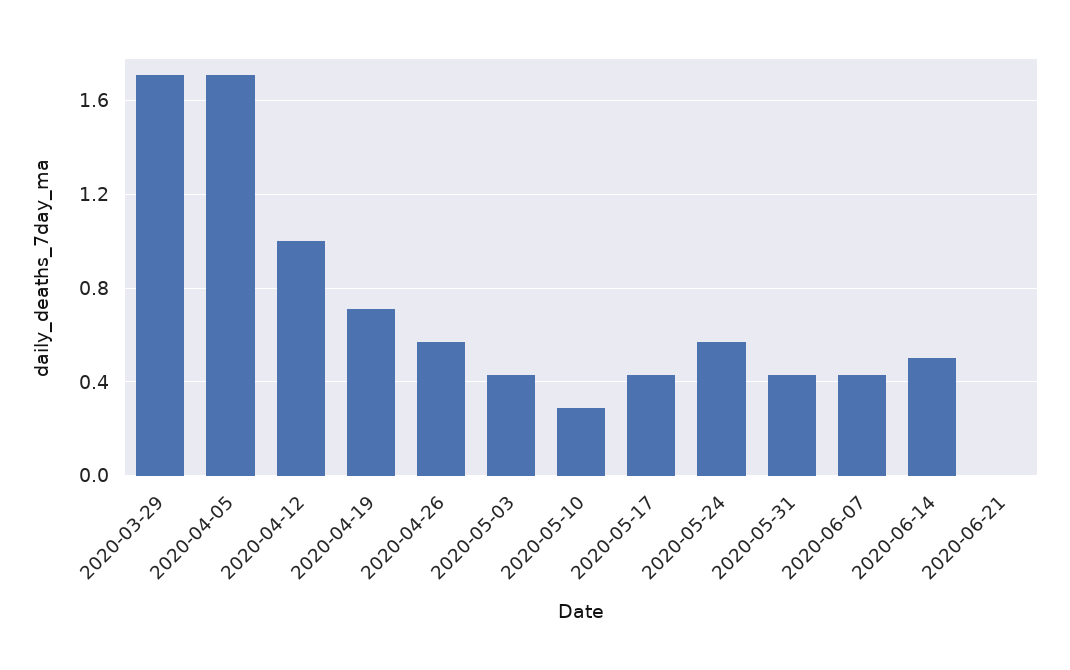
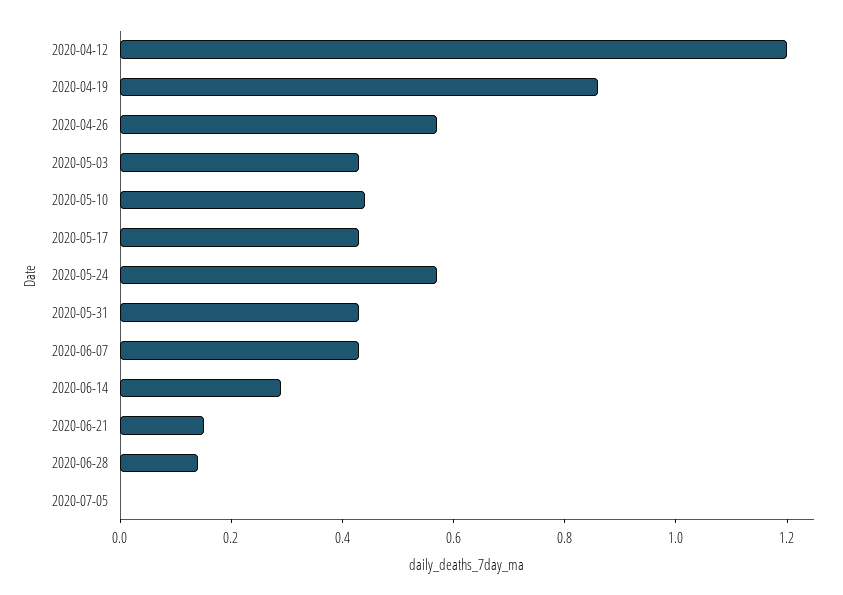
2020-03-29: 1.7 -> none
2020-04-05: 1.7 -> none
2020-04-12: 1 -> 1.2
2020-04-19: 0.7 -> 0.85
2020-05-10: 0.3 -> 0.45
2020-06-14: 0.5 -> 0.3
2020-06-21: 0 -> 0.15
2020-06-28: none -> 0.15
2020-07-05: none -> 0

